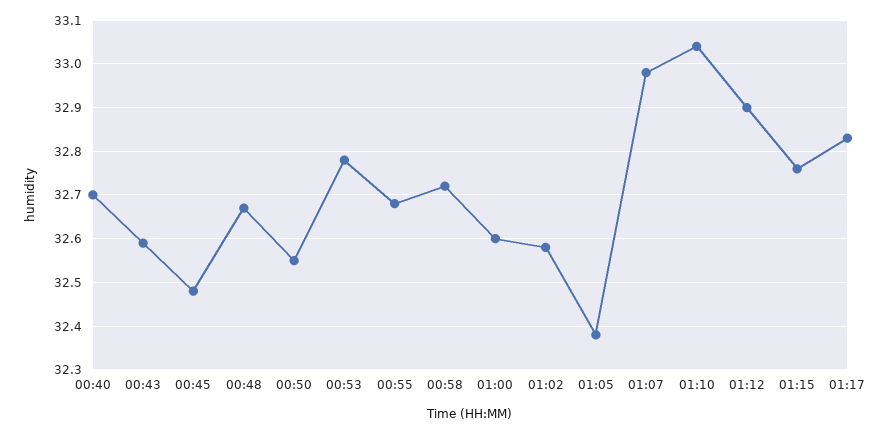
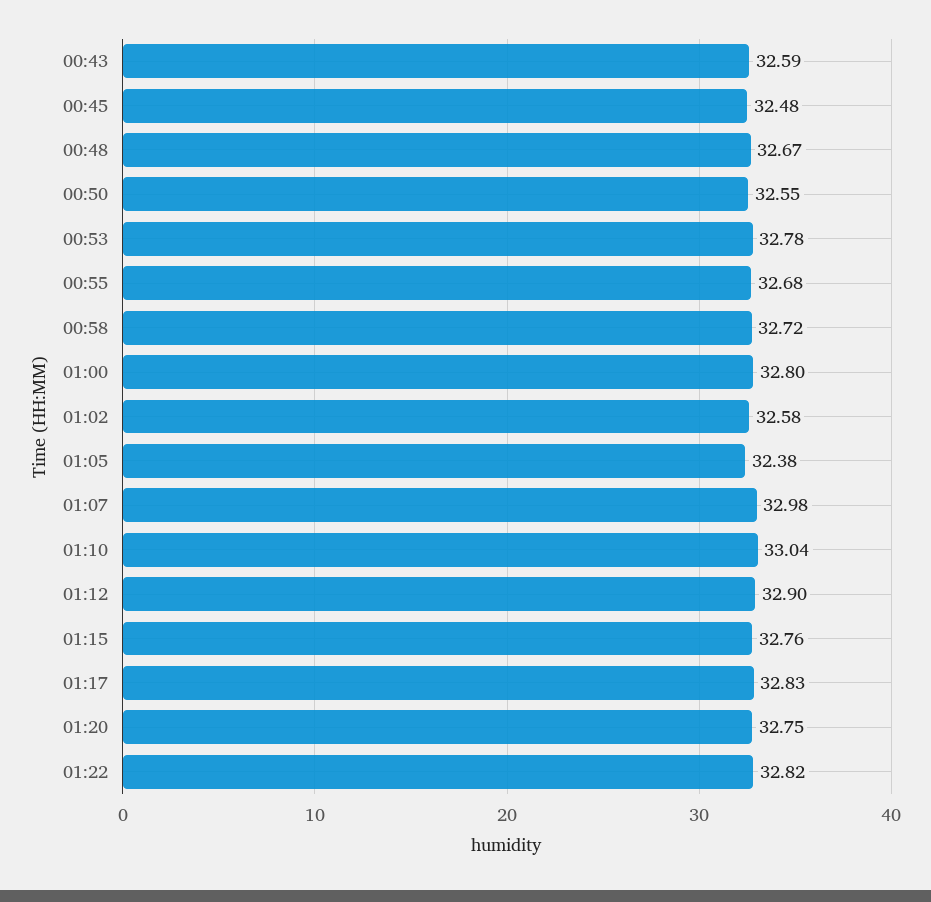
00:40: 32.7 -> none
01:00: 32.6 -> 32.8
01:20: none -> 32.75
01:22: none -> 32.82

